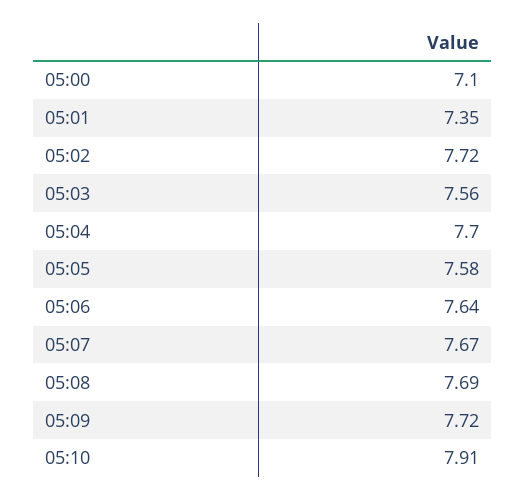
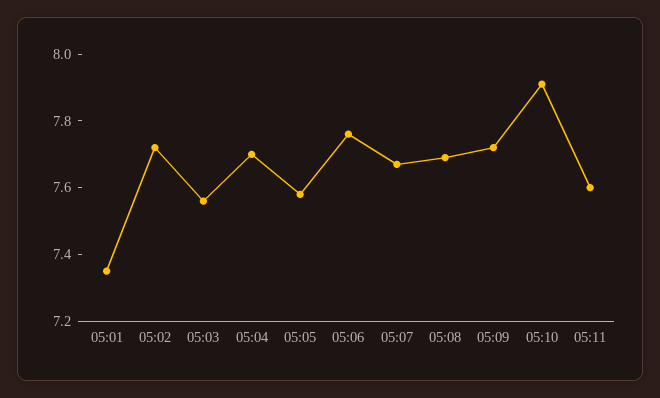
05:00: 7.1 -> none
05:06: 7.64 -> 7.75
05:11: none -> 7.6

